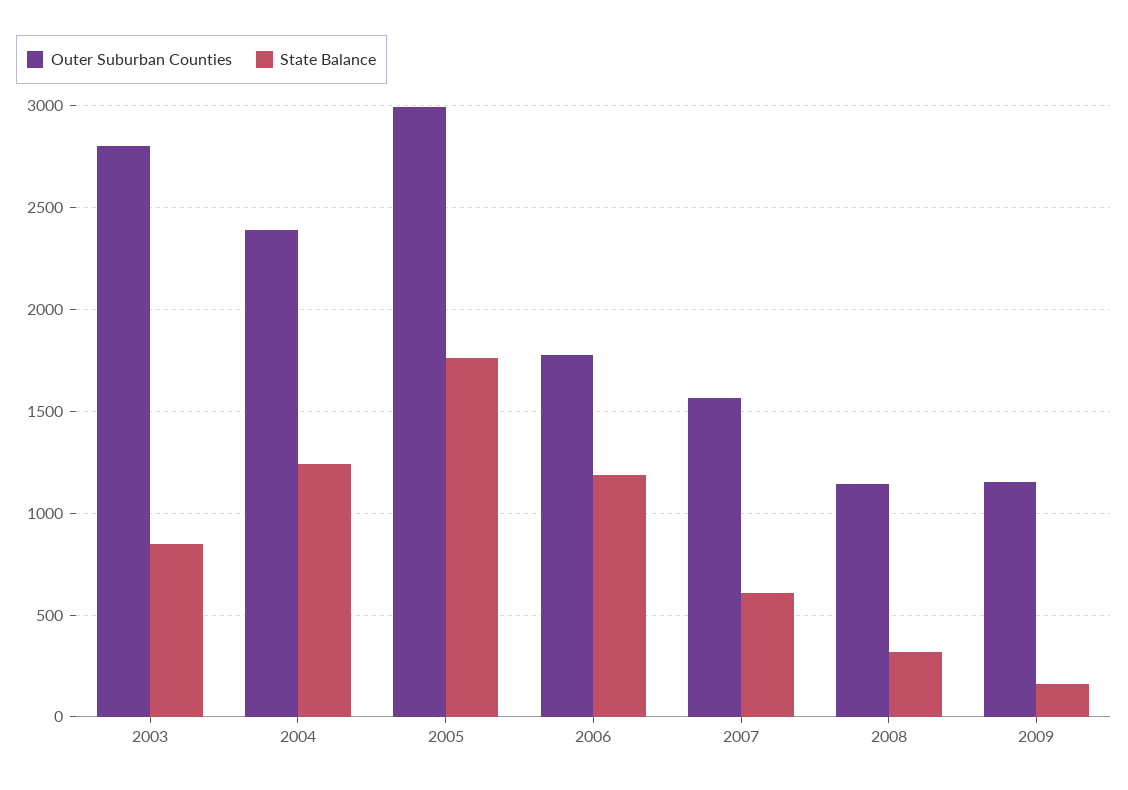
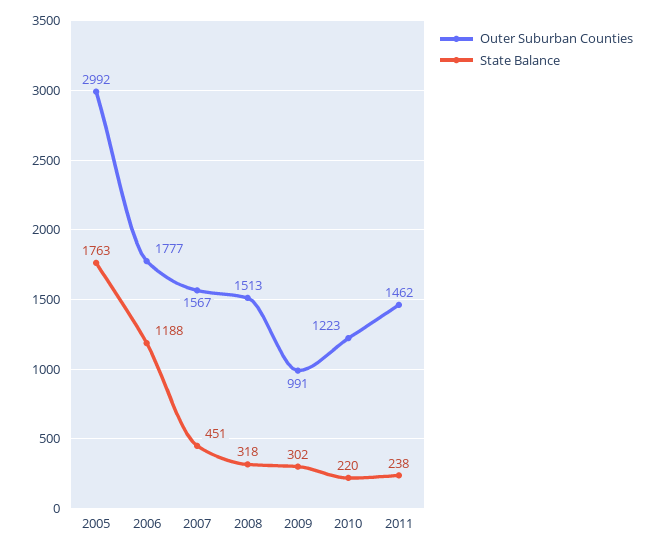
Outer Suburban Counties, 2003: 2800 -> none
State Balance, 2003: 850 -> none
Outer Suburban Counties, 2004: 2400 -> none
State Balance, 2004: 1250 -> none
State Balance, 2007: 600 -> 451
Outer Suburban Counties, 2008: 1150 -> 1513
Outer Suburban Counties, 2009: 1150 -> 991
State Balance, 2009: 150 -> 302
Outer Suburban Counties, 2010: none -> 1223
State Balance, 2010: none -> 220
Outer Suburban Counties, 2011: none -> 1462
State Balance, 2011: none -> 238

